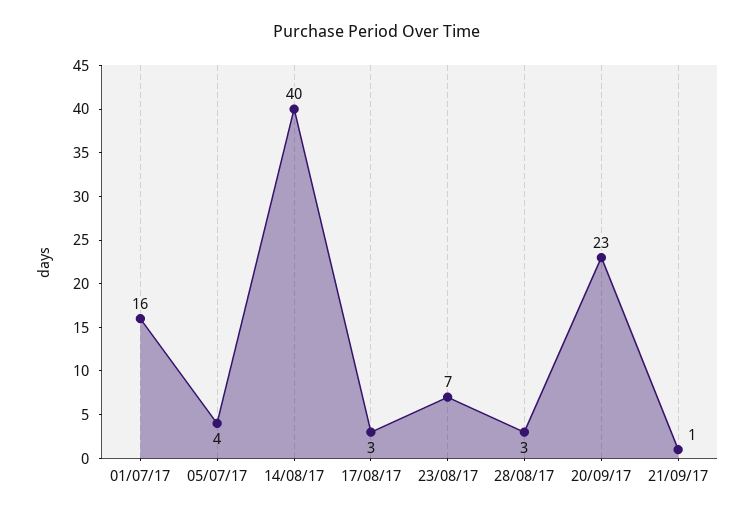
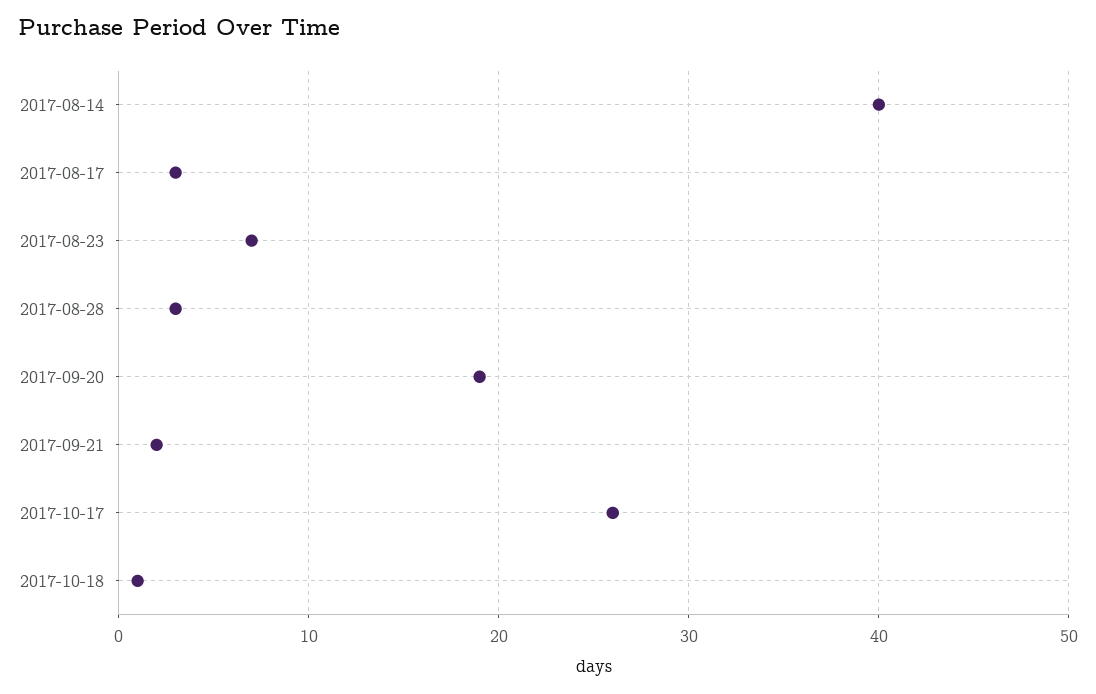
01/07/17: 16 -> none
05/07/17: 4 -> none
20/09/17: 23 -> 19
21/09/17: 1 -> 2
2017-10-17: none -> 26
2017-10-18: none -> 1

